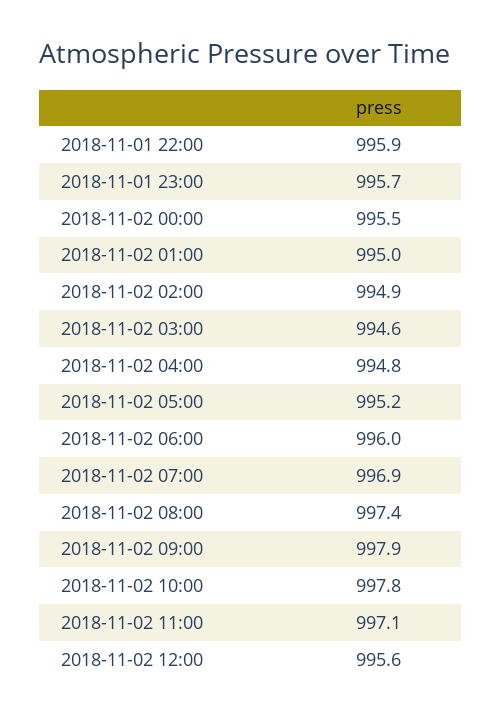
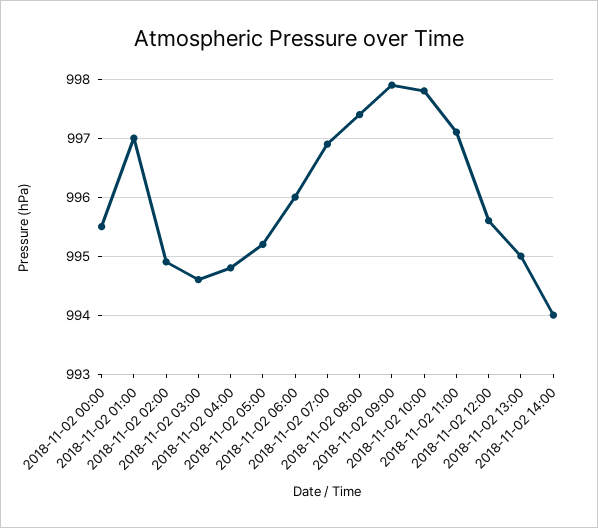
2018-11-01 22:00: 995.9 -> none
2018-11-01 23:00: 995.7 -> none
2018-11-02 01:00: 995 -> 997
2018-11-02 13:00: none -> 995
2018-11-02 14:00: none -> 994

